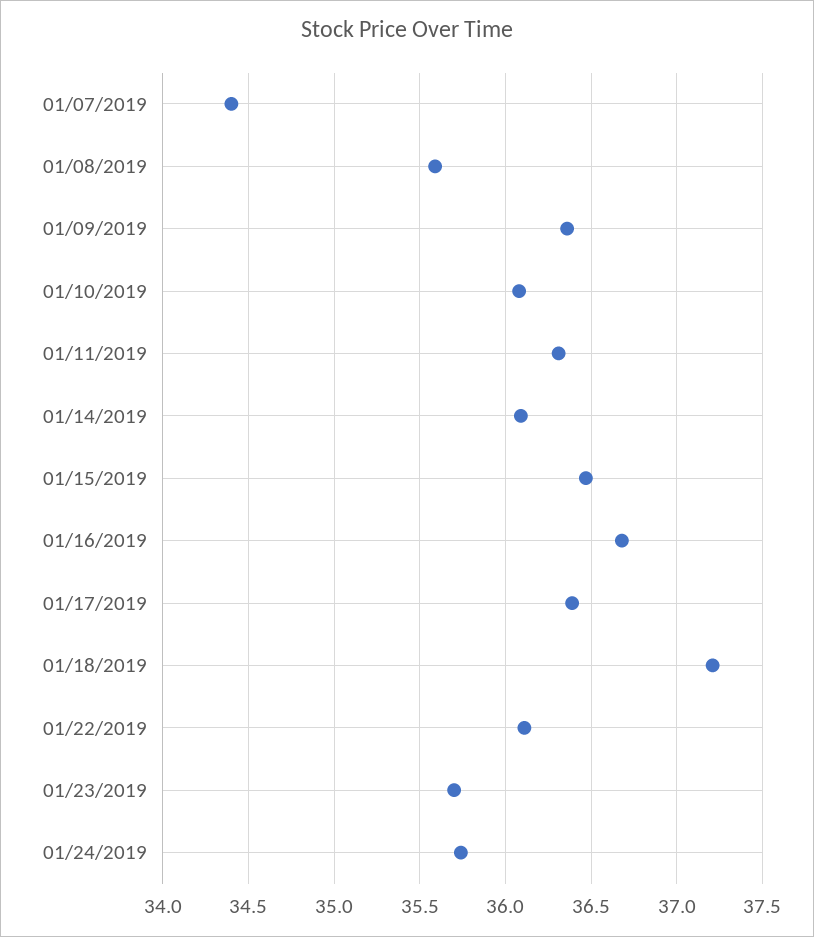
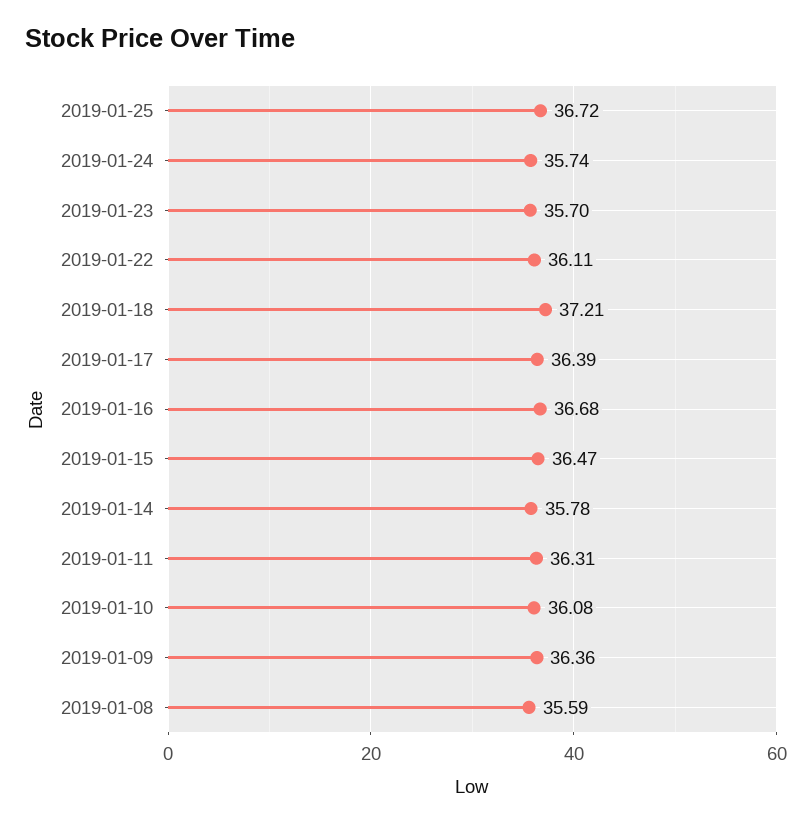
01/07/2019: 34.4 -> none
01/14/2019: 36.1 -> 35.78
2019-01-25: none -> 36.72

